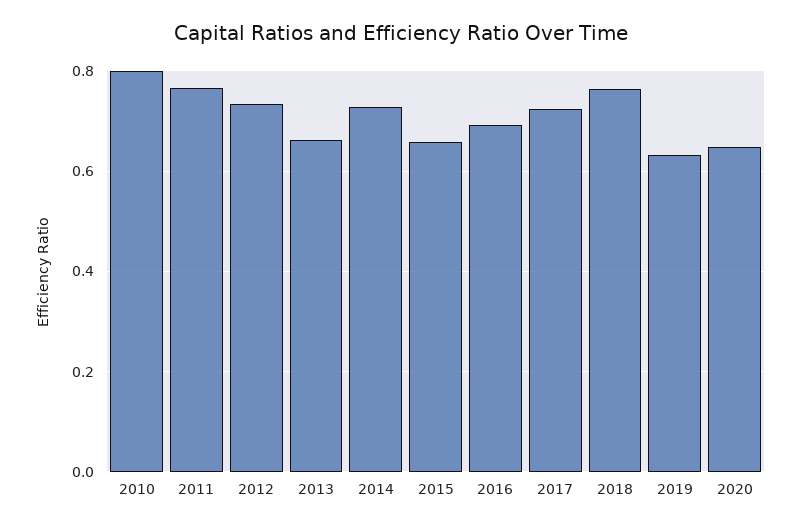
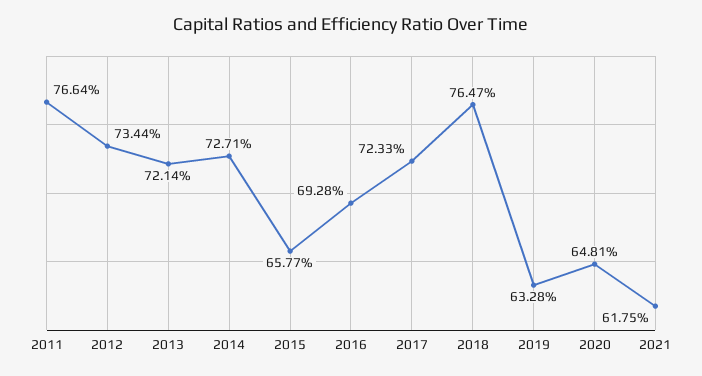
2010: 0.8 -> none
2013: 0.66 -> 0.7214
2021: none -> 0.6175

